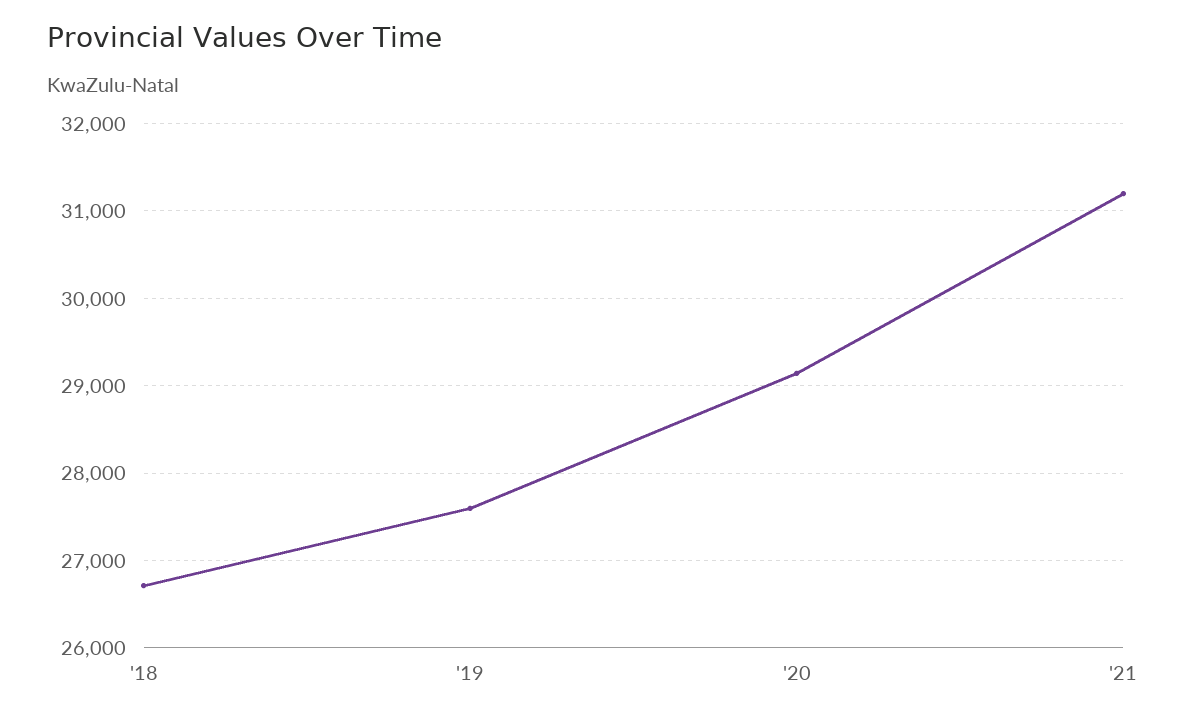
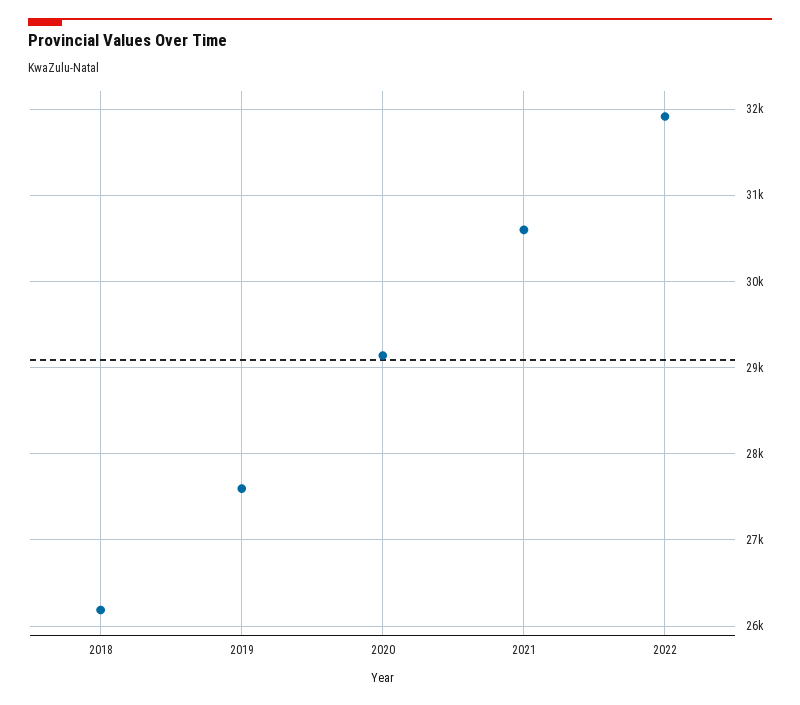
'18: 26700 -> 26200
'21: 31200 -> 30600
2022: none -> 31900

